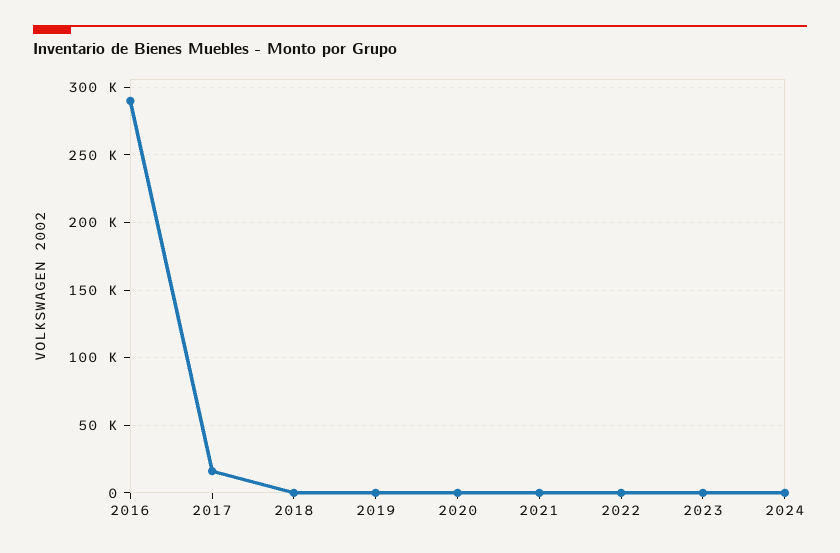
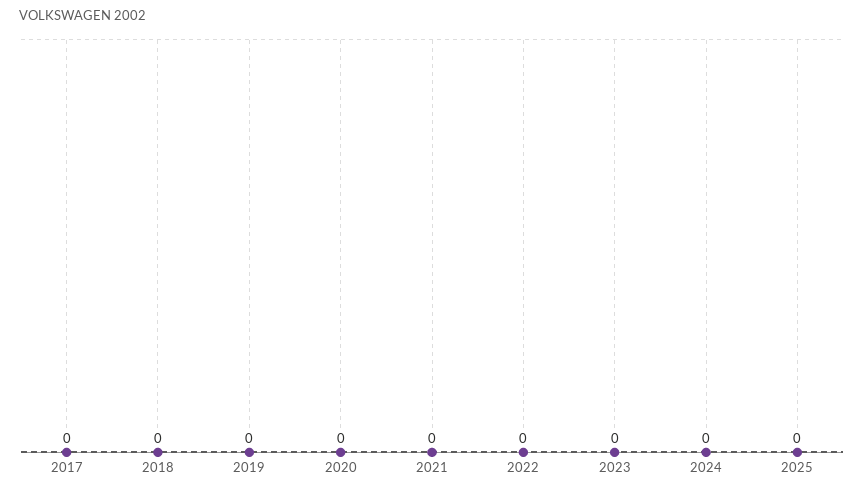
2016: 290000 -> none
2017: 15000 -> 0
2025: none -> 0

